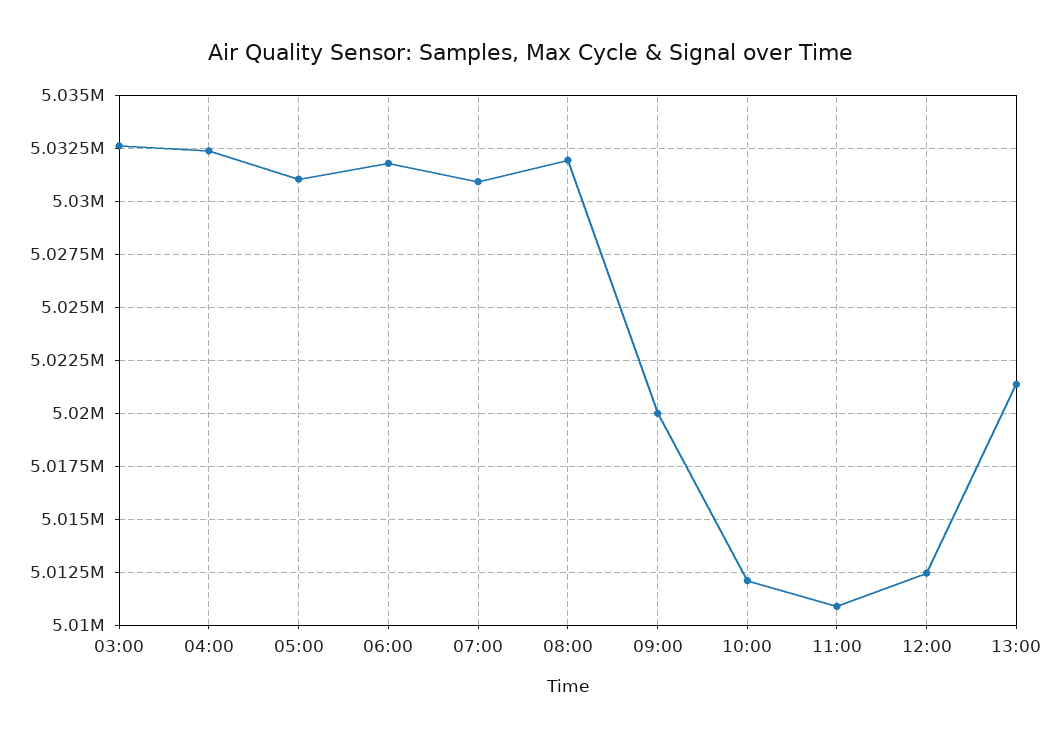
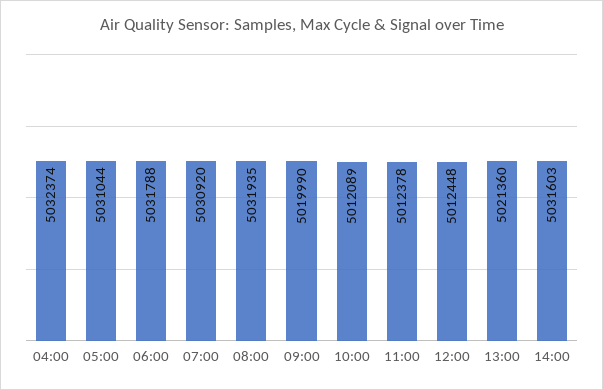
03:00: 5032500 -> none
11:00: 5011000 -> 5012378
14:00: none -> 5031603

